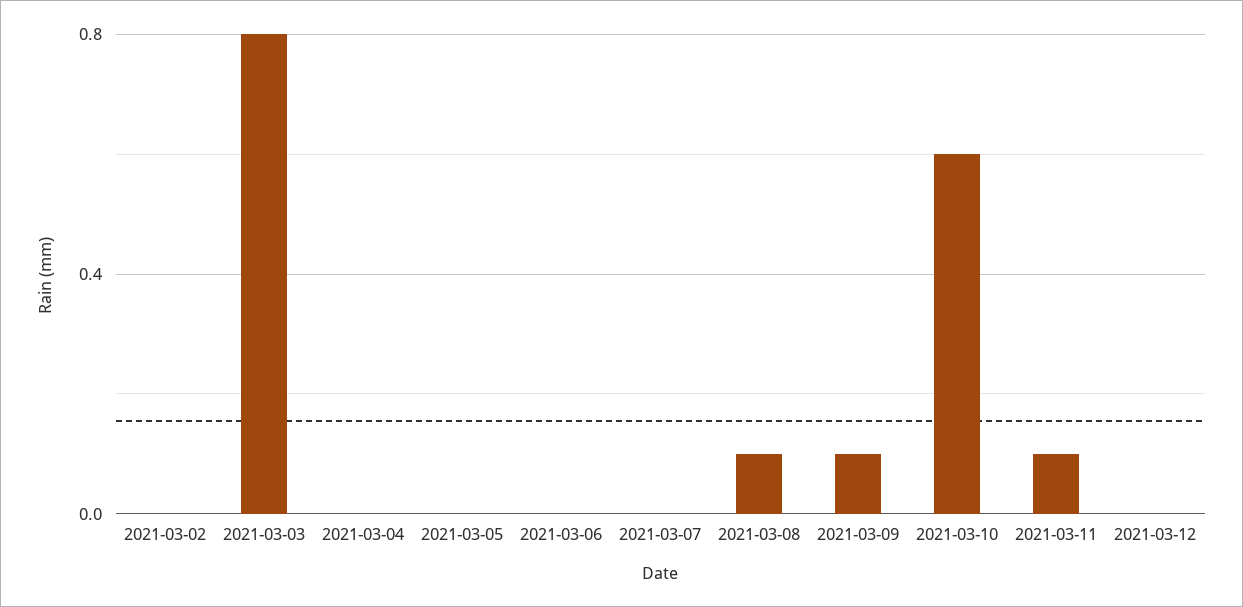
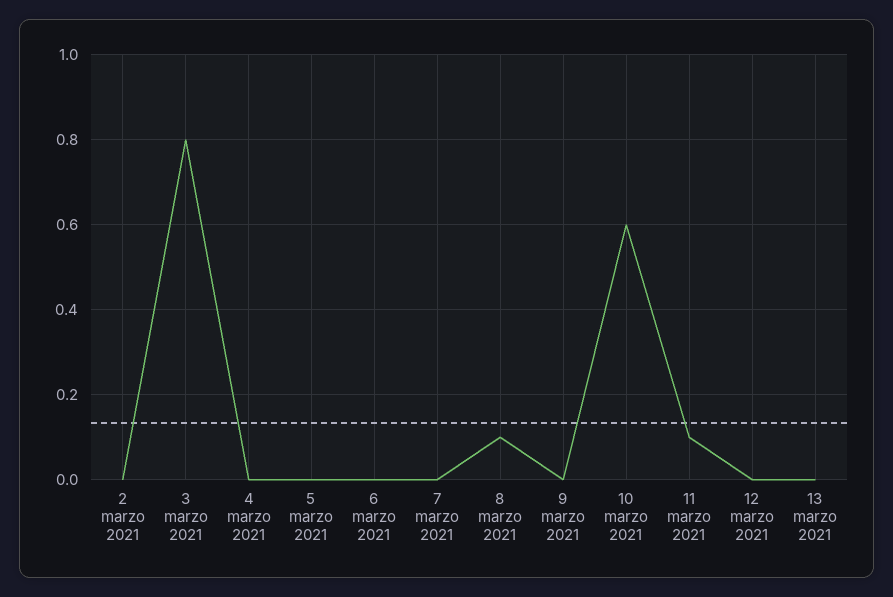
2021-03-09: 0.1 -> 0
13 marzo 2021: none -> 0

